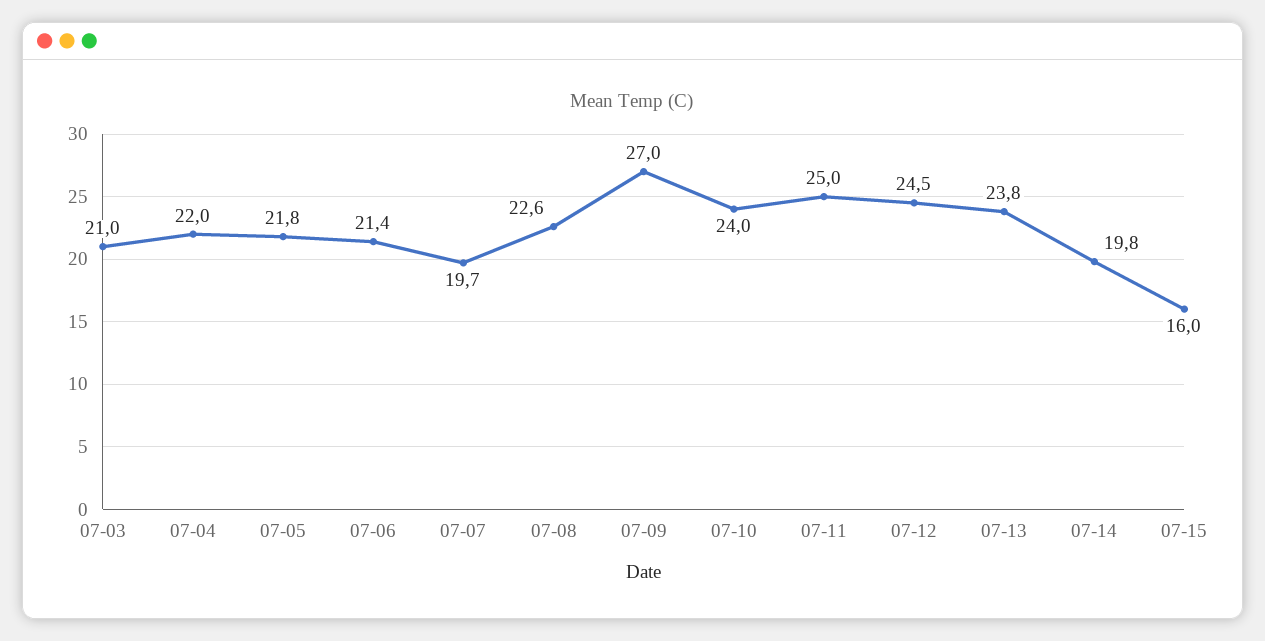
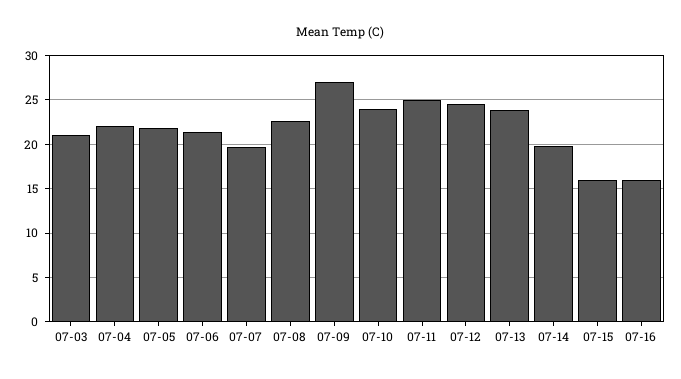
07-16: none -> 16

